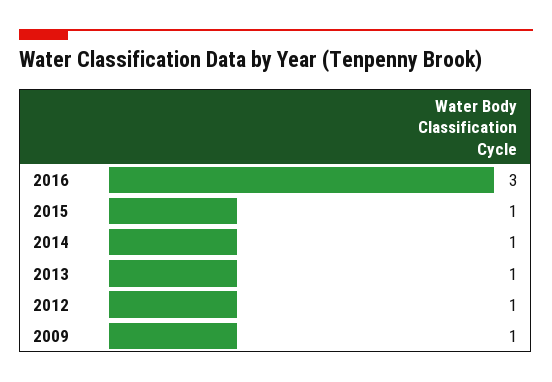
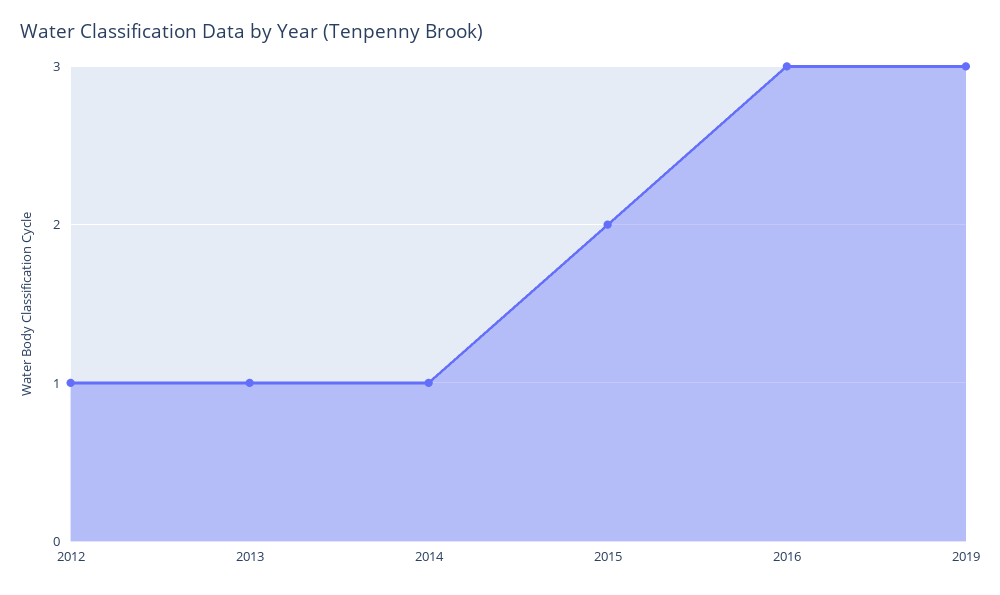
2015: 1 -> 2
2009: 1 -> none
2019: none -> 3

